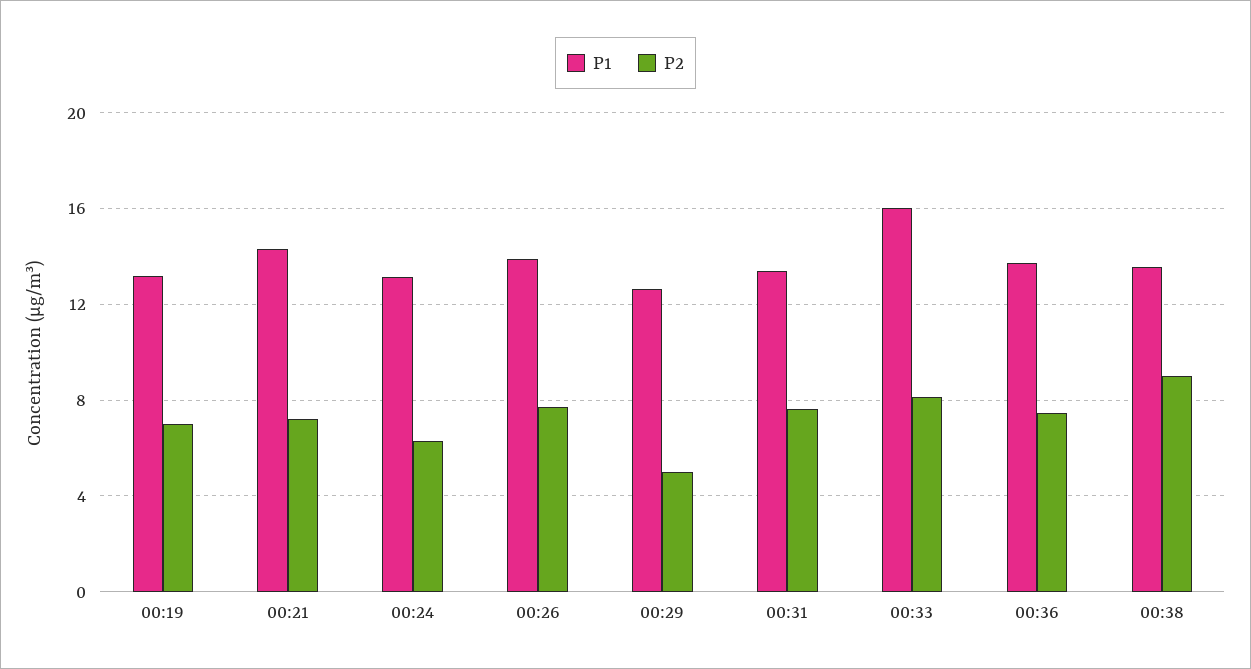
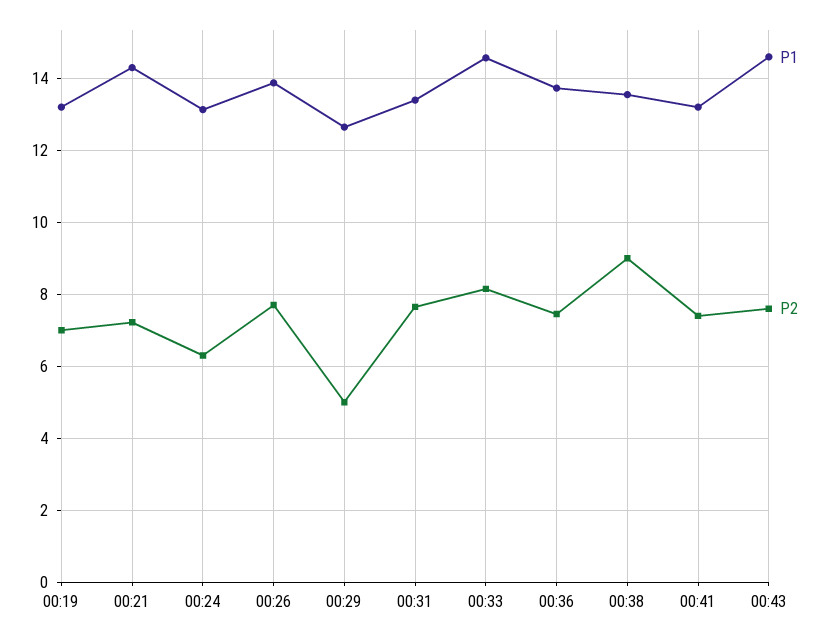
P1, 00:33: 16 -> 14.6
P1, 00:41: none -> 13.2
P2, 00:41: none -> 7.4
P1, 00:43: none -> 14.6
P2, 00:43: none -> 7.6

